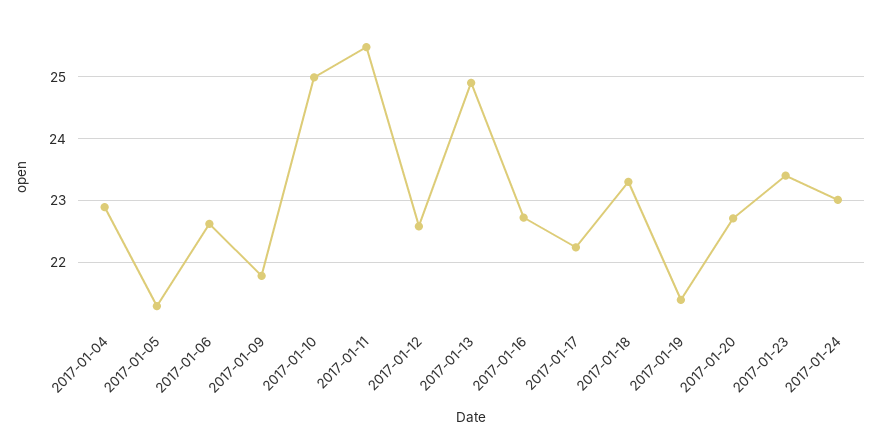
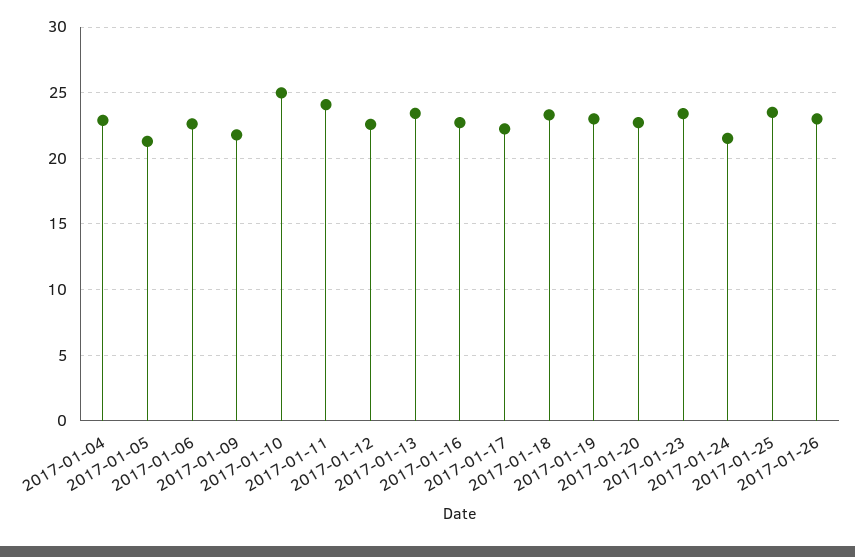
2017-01-11: 25.5 -> 24
2017-01-13: 24.9 -> 23.5
2017-01-19: 21.4 -> 23
2017-01-24: 23 -> 21.5
2017-01-25: none -> 23.5
2017-01-26: none -> 23

